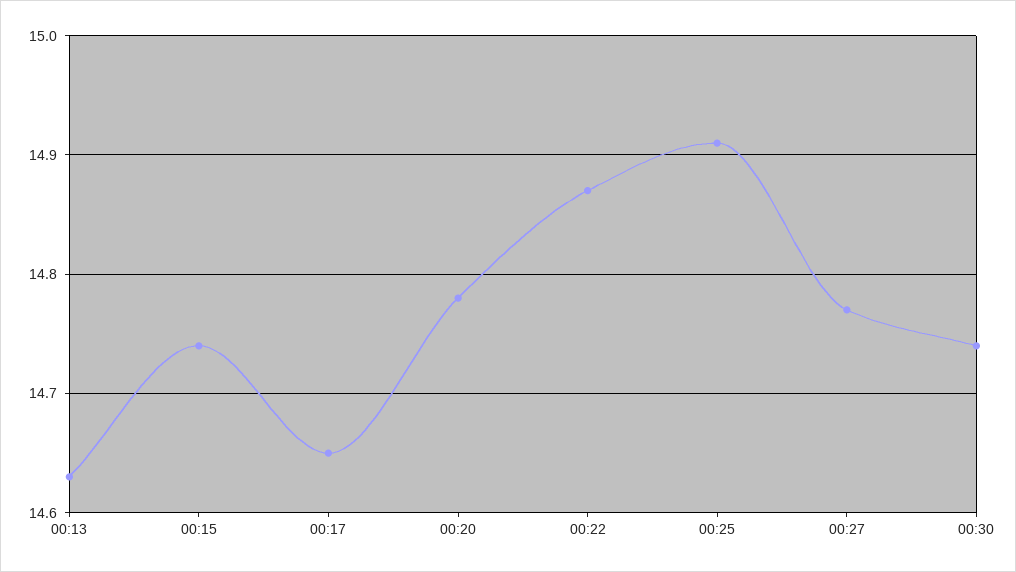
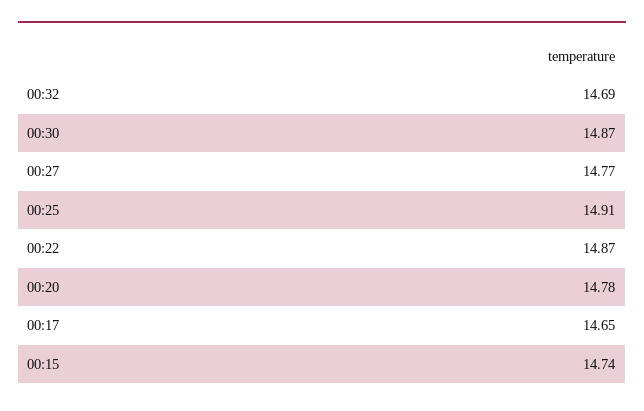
00:13: 14.63 -> none
00:30: 14.74 -> 14.87
00:32: none -> 14.69

